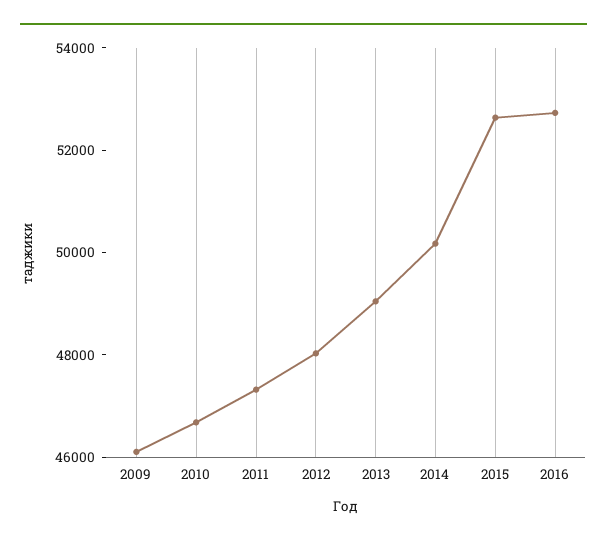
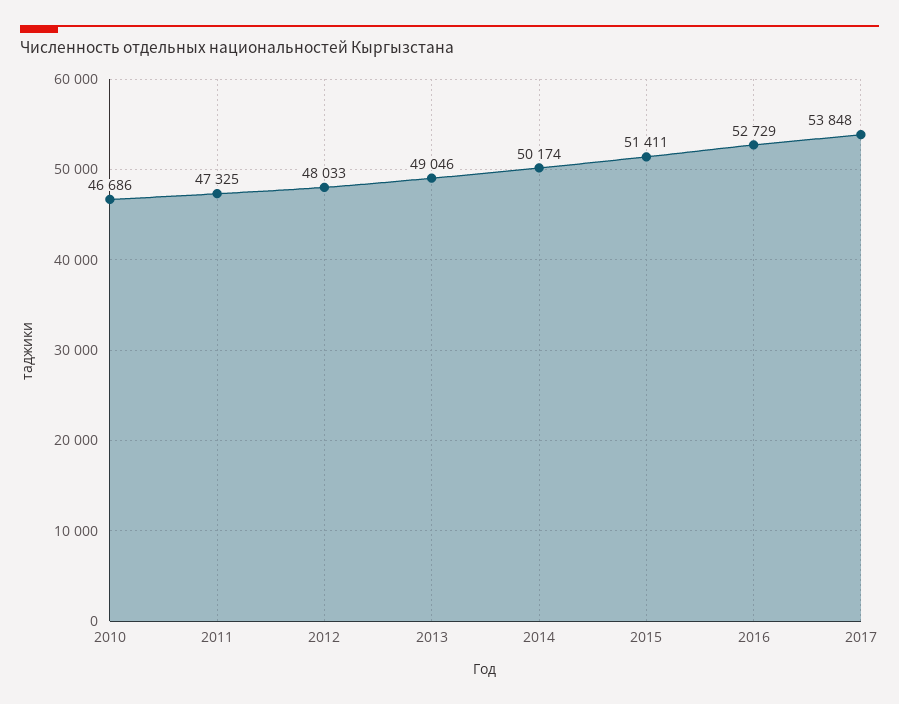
2009: 46000 -> none
2015: 52500 -> 51411
2017: none -> 53848

